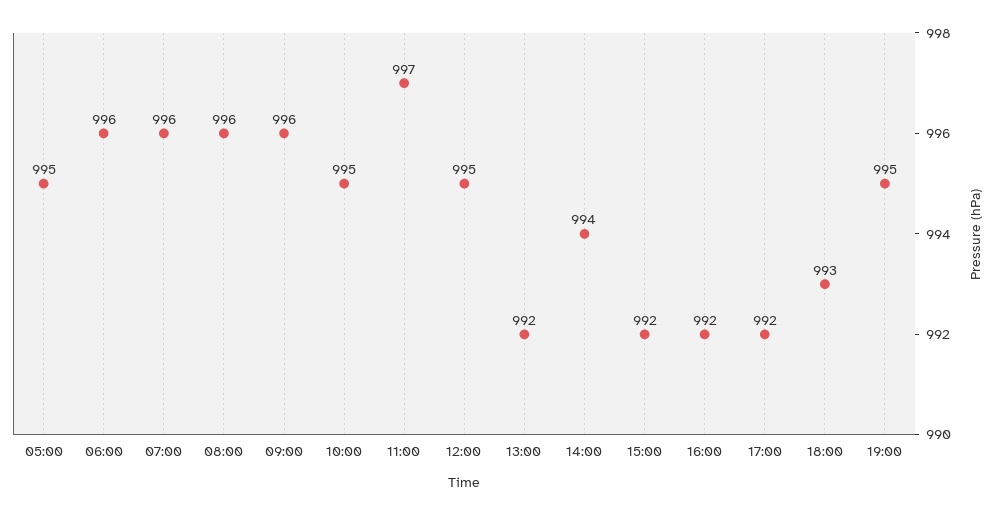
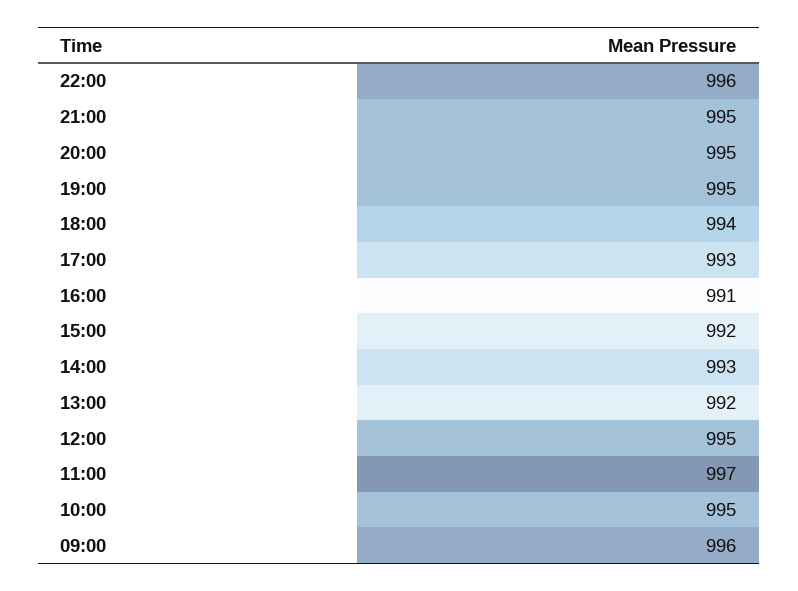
05:00: 995 -> none
06:00: 996 -> none
07:00: 996 -> none
08:00: 996 -> none
14:00: 994 -> 993
16:00: 992 -> 991
17:00: 992 -> 993
18:00: 993 -> 994
22:00: none -> 996
21:00: none -> 995
20:00: none -> 995

